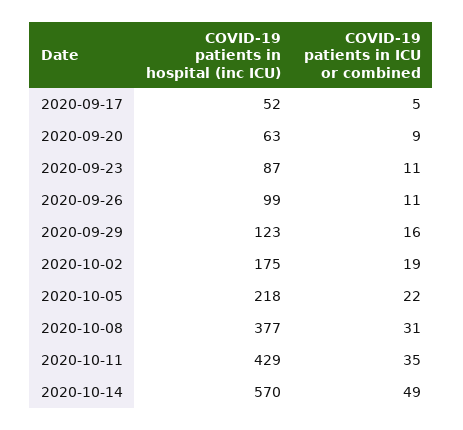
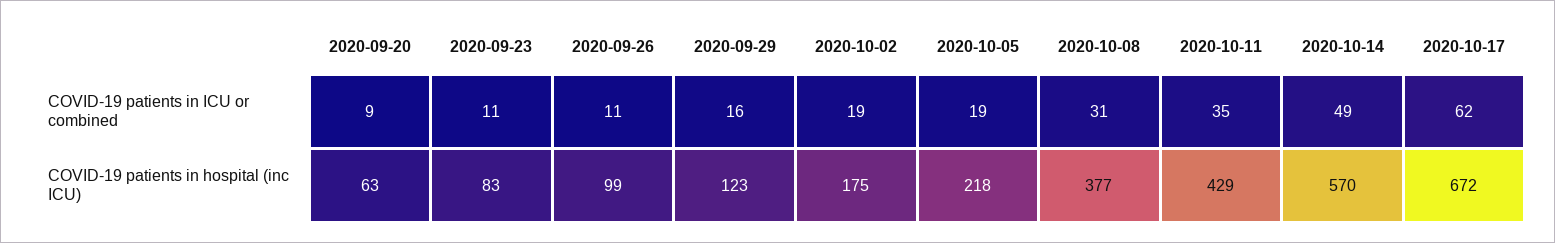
COVID-19 patients in hospital (inc ICU), 2020-09-17: 52 -> none
COVID-19 patients in ICU or combined, 2020-09-17: 5 -> none
COVID-19 patients in hospital (inc ICU), 2020-09-23: 87 -> 83
COVID-19 patients in ICU or combined, 2020-10-05: 22 -> 19
COVID-19 patients in ICU or combined, 2020-10-17: none -> 62
COVID-19 patients in hospital (inc ICU), 2020-10-17: none -> 672

